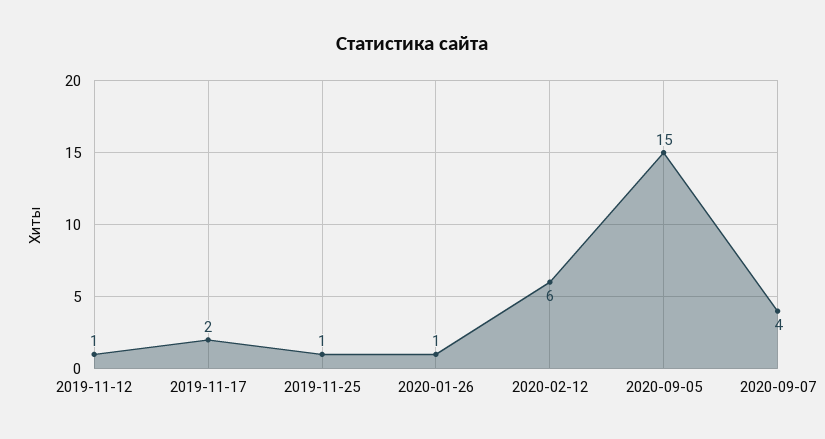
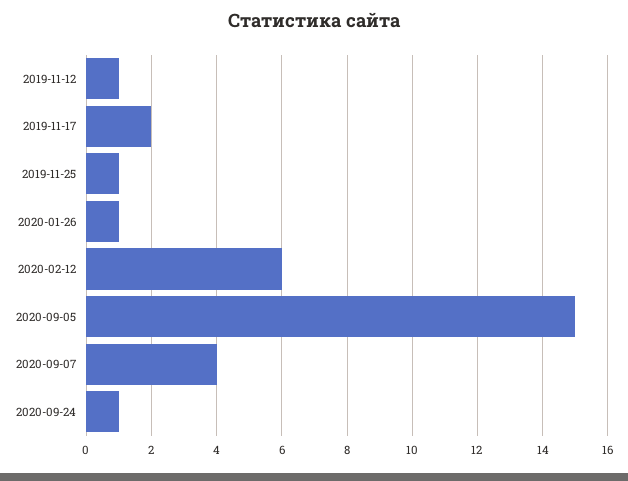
2020-09-24: none -> 1

